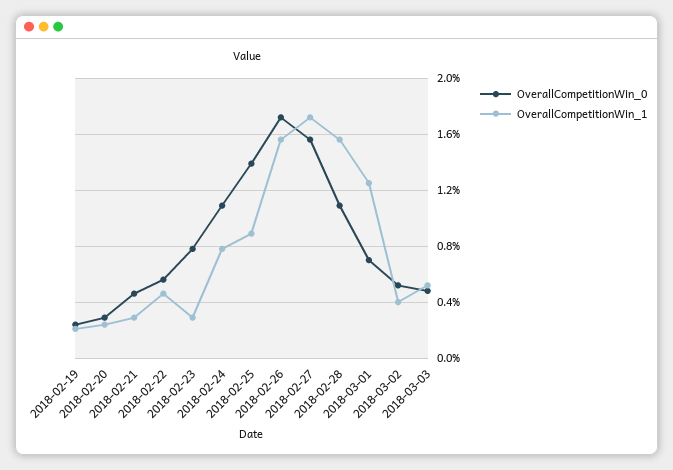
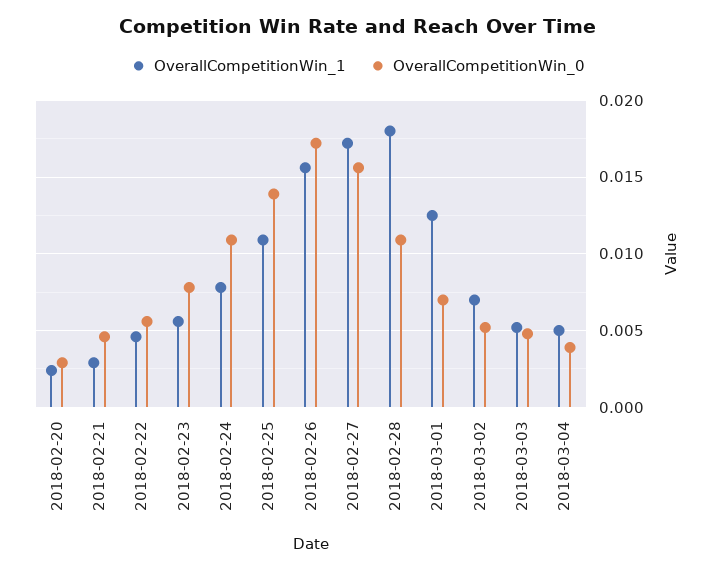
OverallCompetitionWin_0, 2018-02-19: 0.0025 -> none
OverallCompetitionWin_1, 2018-02-19: 0.002 -> none
OverallCompetitionWin_1, 2018-02-23: 0.003 -> 0.0055
OverallCompetitionWin_1, 2018-02-25: 0.009 -> 0.011
OverallCompetitionWin_1, 2018-02-28: 0.0155 -> 0.018
OverallCompetitionWin_1, 2018-03-02: 0.004 -> 0.007
OverallCompetitionWin_1, 2018-03-04: none -> 0.005
OverallCompetitionWin_0, 2018-03-04: none -> 0.004

